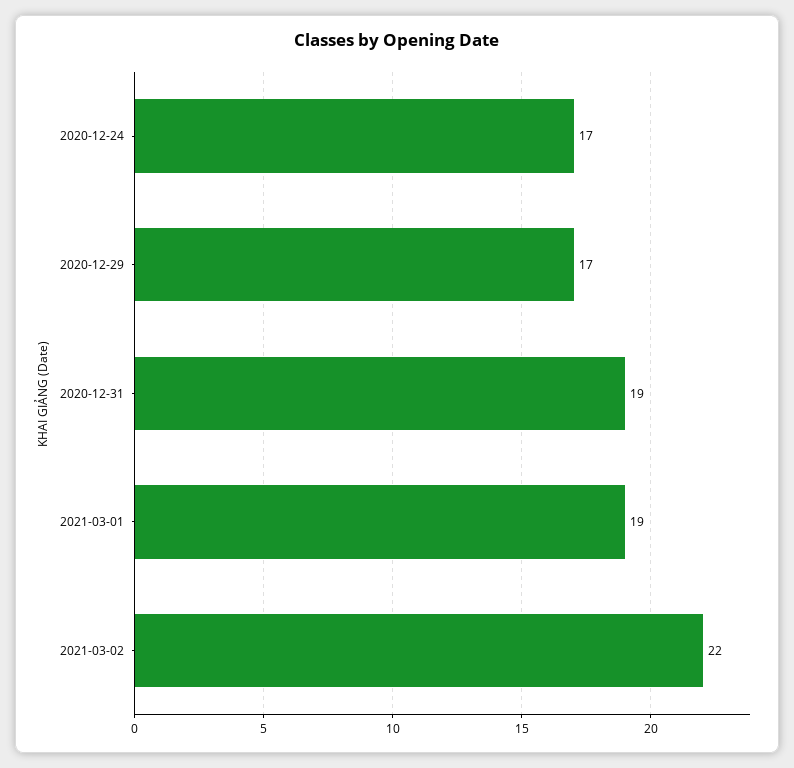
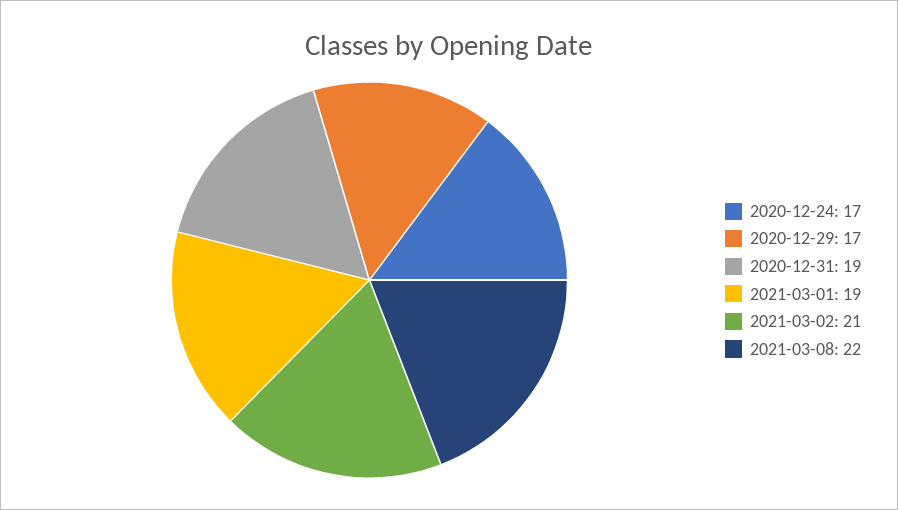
2021-03-02: 22 -> 21
2021-03-08: none -> 22

